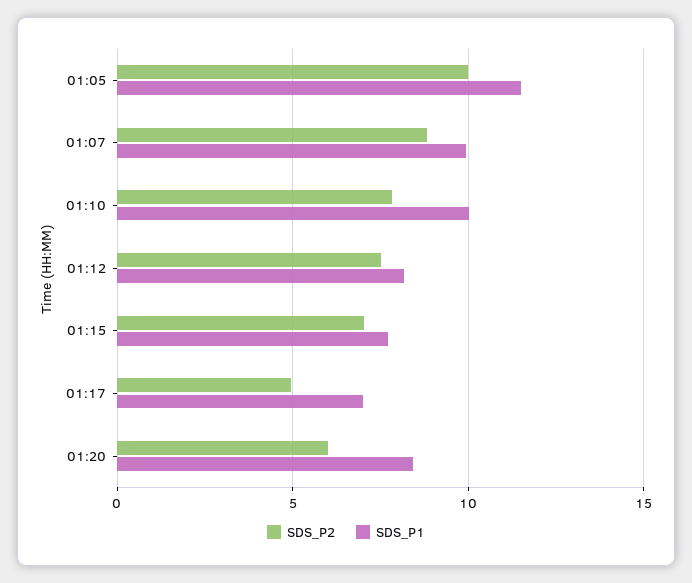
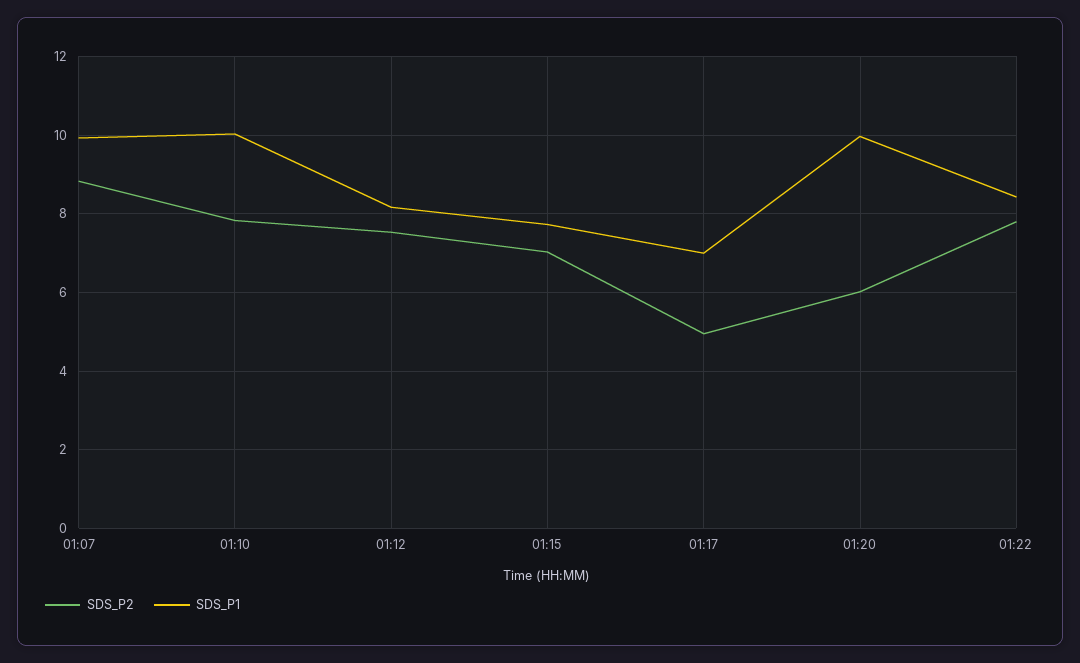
SDS_P2, 01:05: 10 -> none
SDS_P1, 01:05: 11.5 -> none
SDS_P1, 01:20: 8.5 -> 10
SDS_P2, 01:22: none -> 7.8
SDS_P1, 01:22: none -> 8.4

